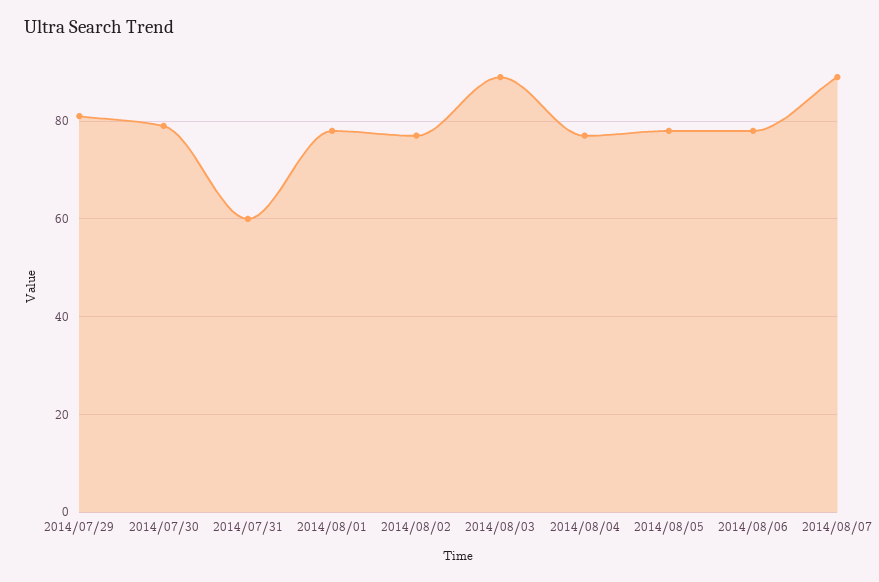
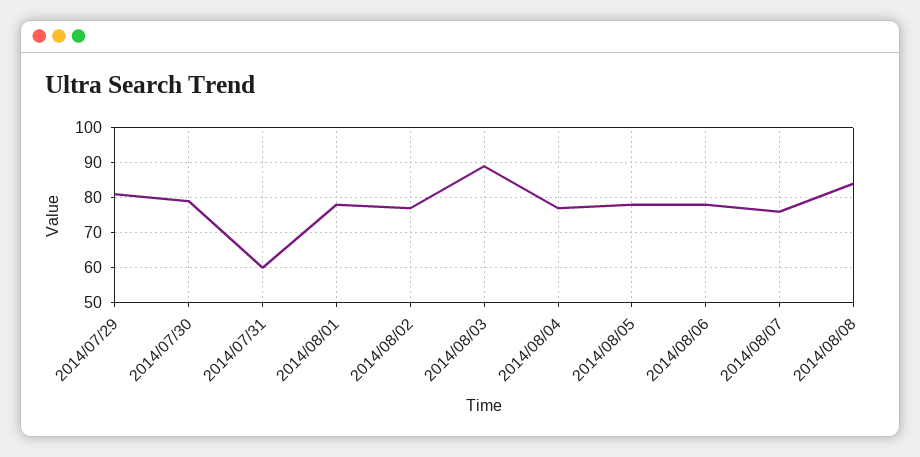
2014/08/07: 90 -> 75
2014/08/08: none -> 85

